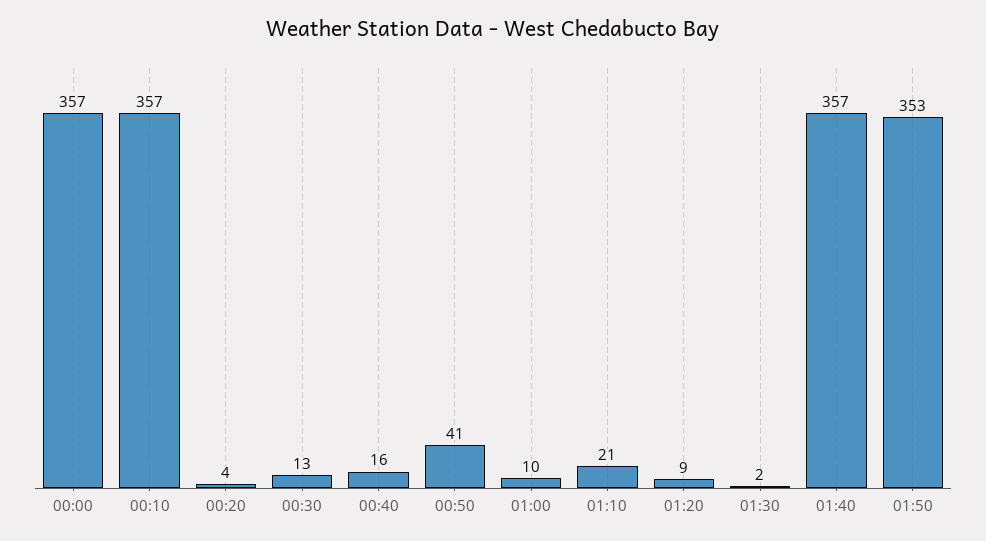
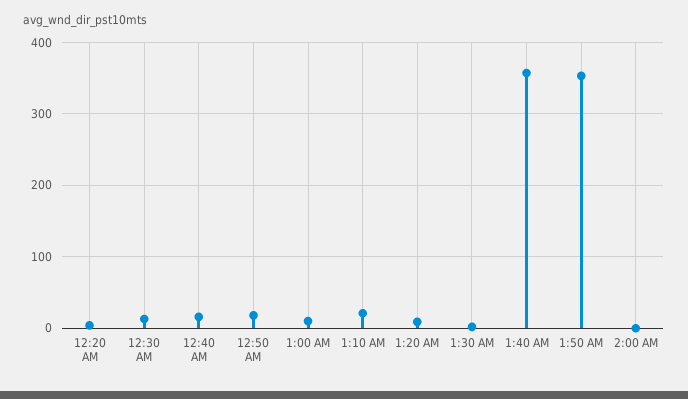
00:00: 357 -> none
00:10: 357 -> none
00:50: 41 -> 20
2:00 AM: none -> 0

